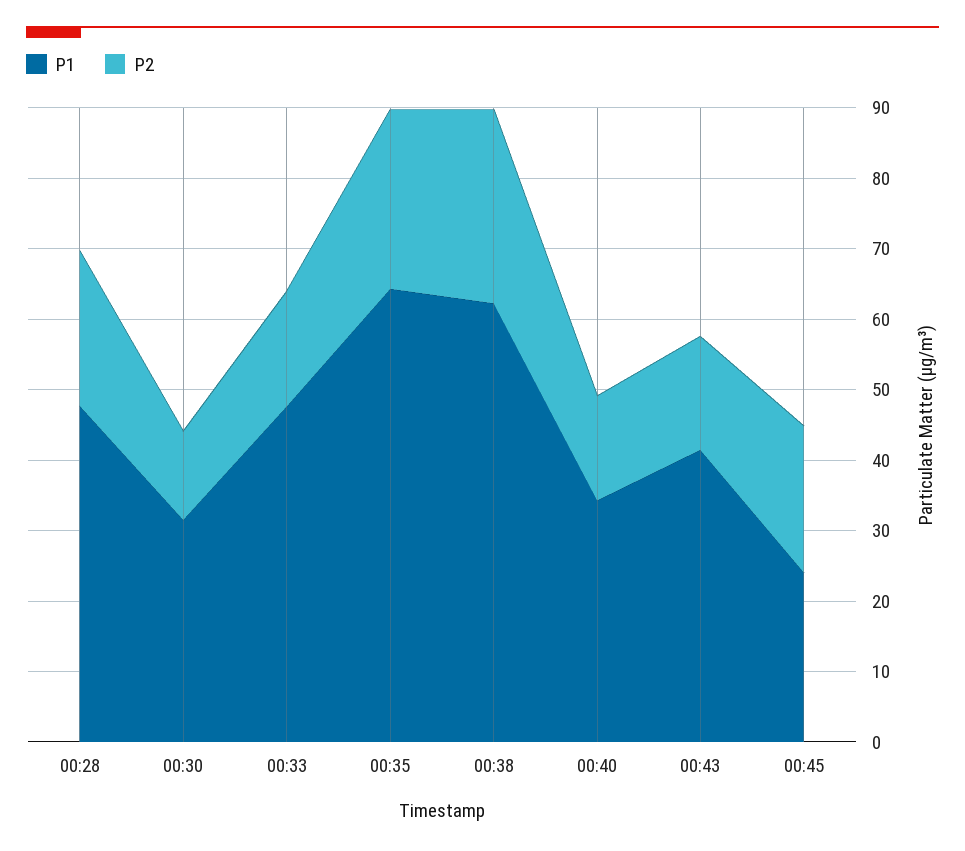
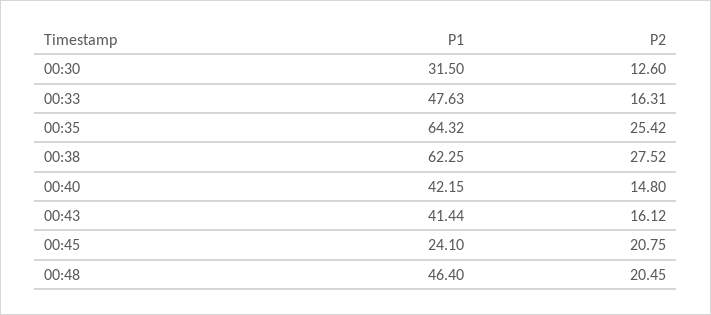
P1, 00:28: 48 -> none
P2, 00:28: 22 -> none
P1, 00:40: 34 -> 42.15
P1, 00:48: none -> 46.4
P2, 00:48: none -> 20.45

